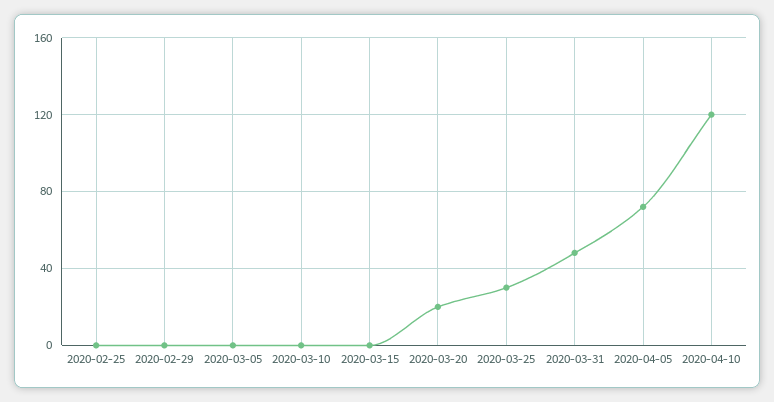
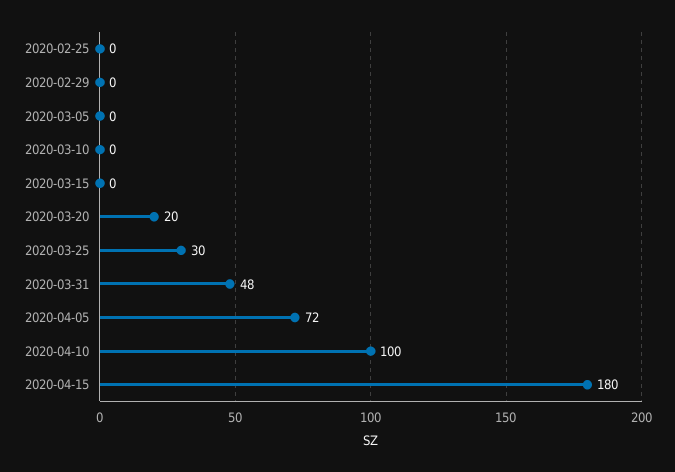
2020-04-10: 120 -> 100
2020-04-15: none -> 180

